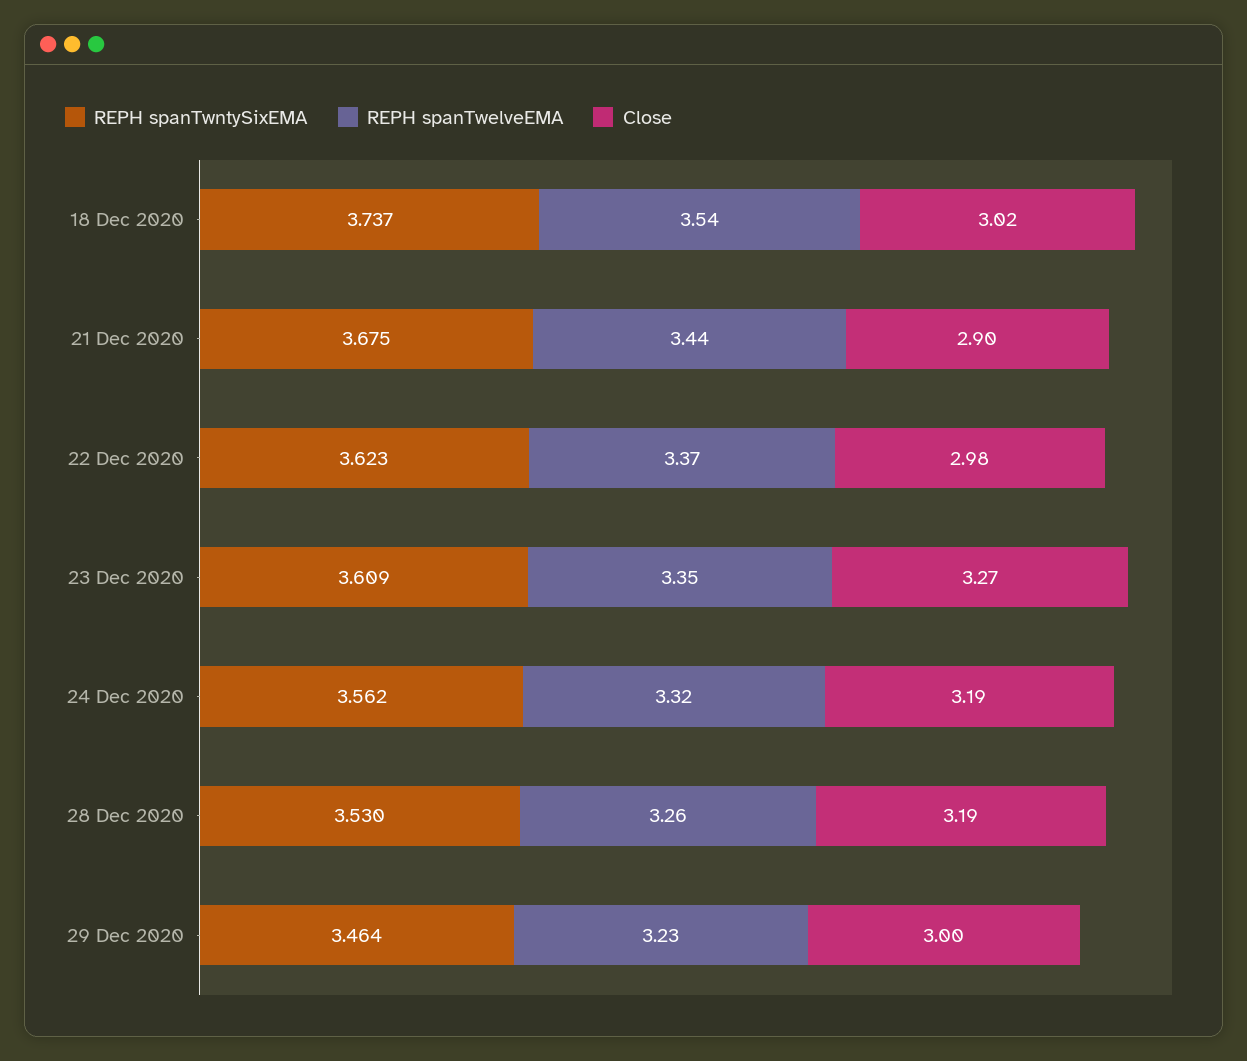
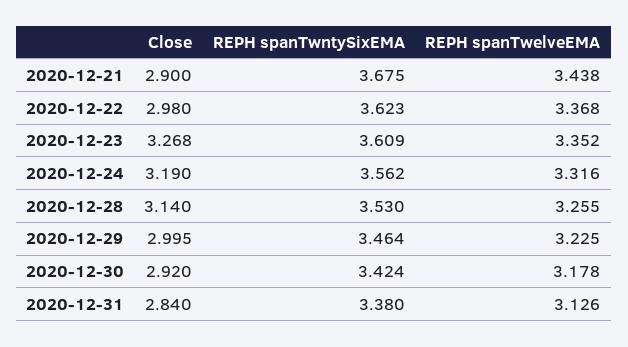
REPH spanTwntySixEMA, 18 Dec 2020: 3.737 -> none
REPH spanTwelveEMA, 18 Dec 2020: 3.54 -> none
Close, 18 Dec 2020: 3.02 -> none
Close, 28 Dec 2020: 3.19 -> 3.14
Close, 2020-12-30: none -> 2.92
REPH spanTwntySixEMA, 2020-12-30: none -> 3.424
REPH spanTwelveEMA, 2020-12-30: none -> 3.178
Close, 2020-12-31: none -> 2.84
REPH spanTwntySixEMA, 2020-12-31: none -> 3.38
REPH spanTwelveEMA, 2020-12-31: none -> 3.126

